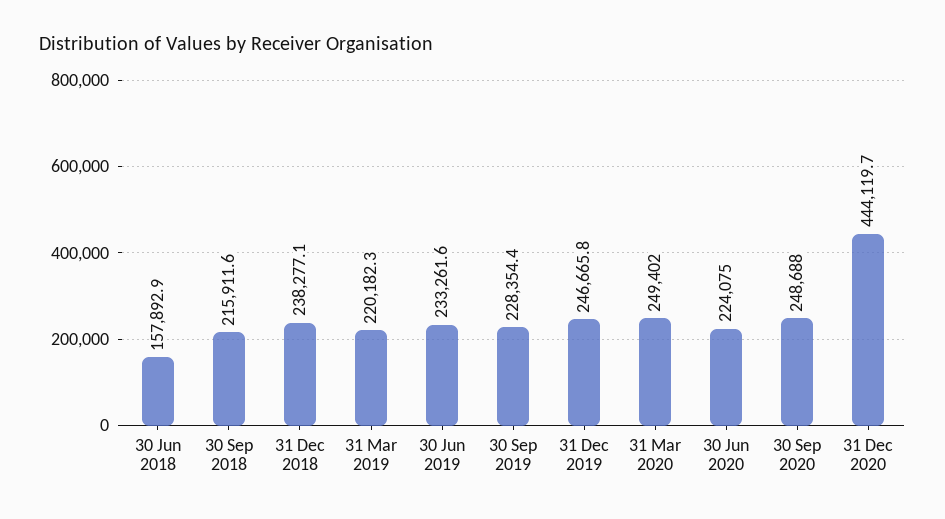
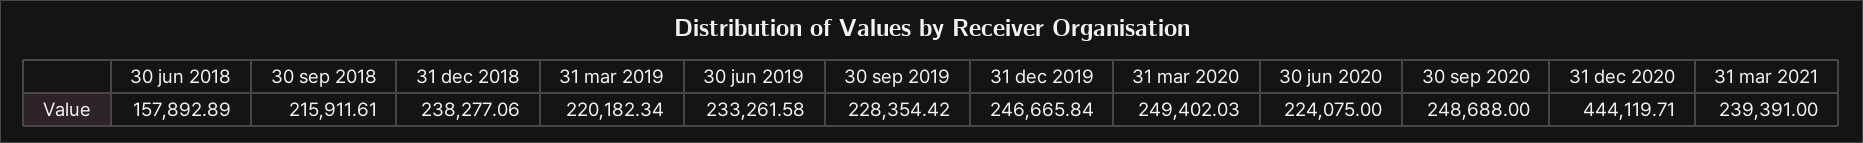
31 mar 2021: none -> 239391

